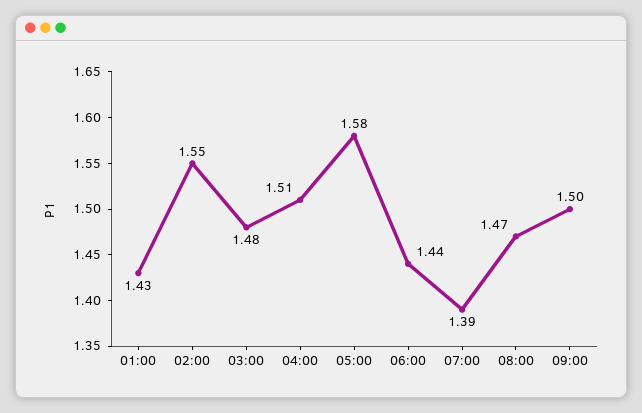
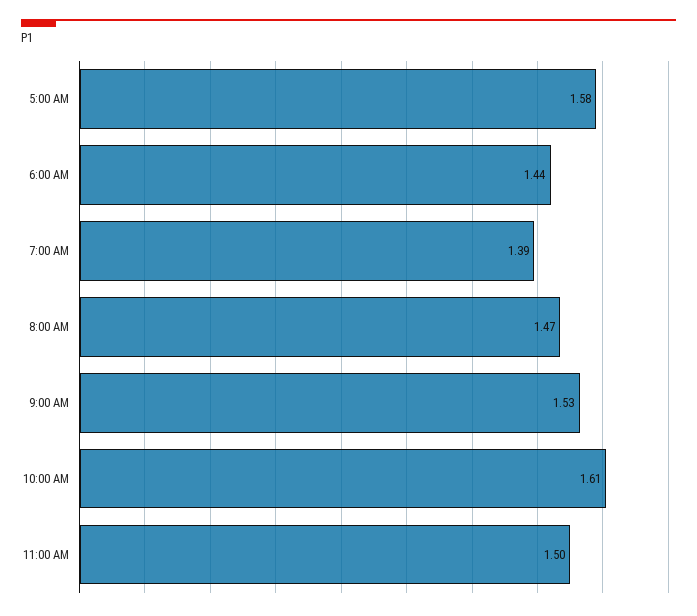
01:00: 1.43 -> none
02:00: 1.55 -> none
03:00: 1.48 -> none
04:00: 1.51 -> none
09:00: 1.5 -> 1.53
10:00 AM: none -> 1.61
11:00 AM: none -> 1.5

